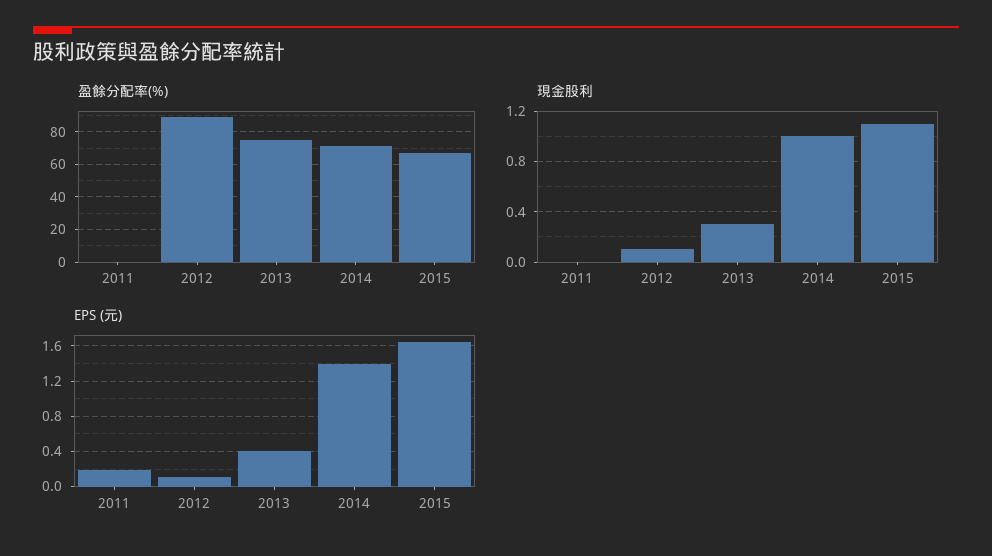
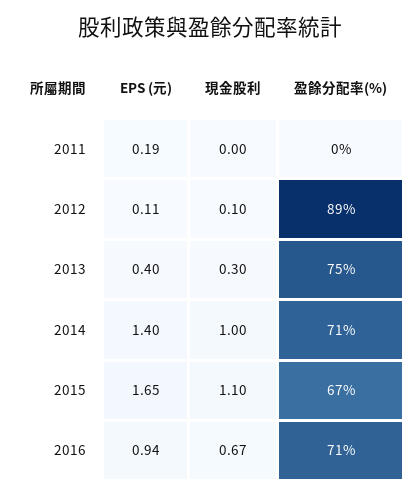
EPS (元), 2016: none -> 0.94
現金股利, 2016: none -> 0.67
盈餘分配率(%), 2016: none -> 71

